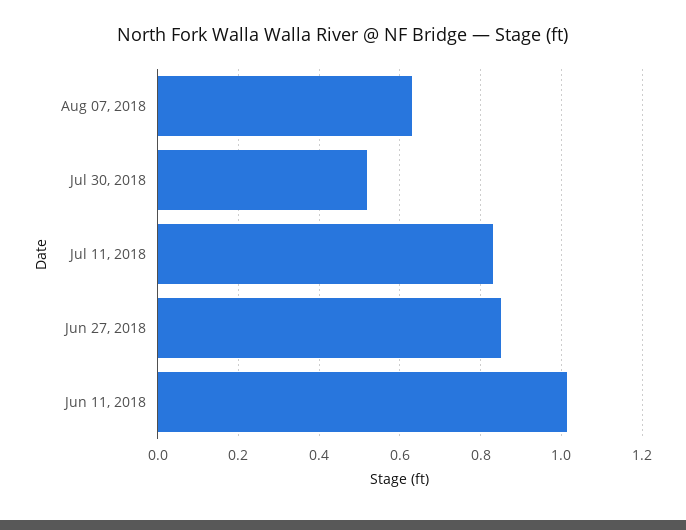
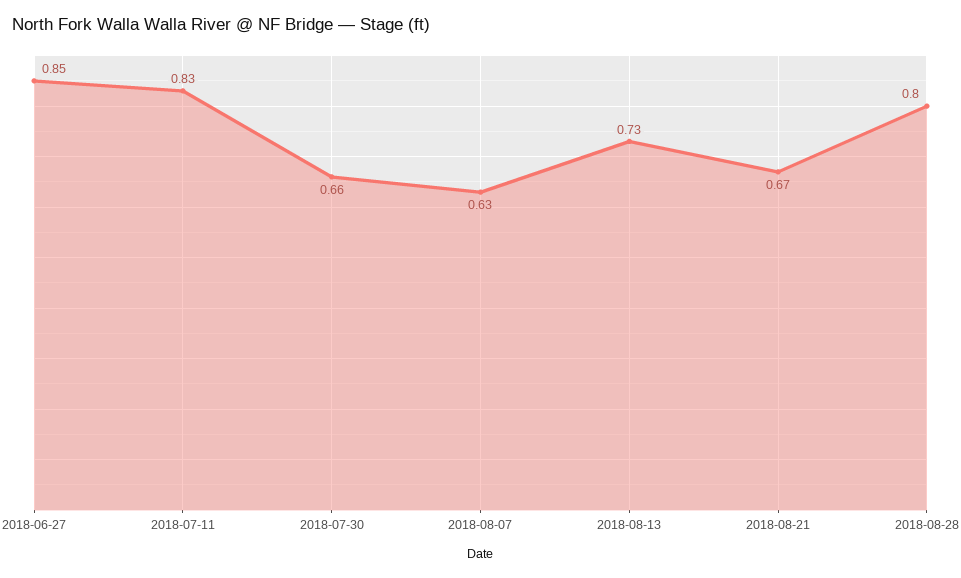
Jul 30, 2018: 0.52 -> 0.66
Jun 11, 2018: 1.02 -> none
2018-08-13: none -> 0.73
2018-08-21: none -> 0.67
2018-08-28: none -> 0.8

